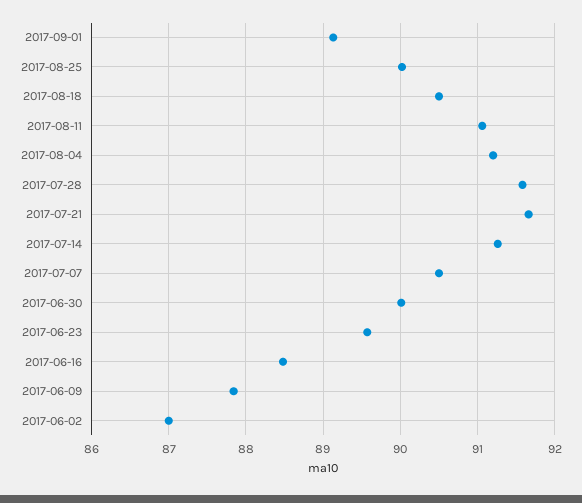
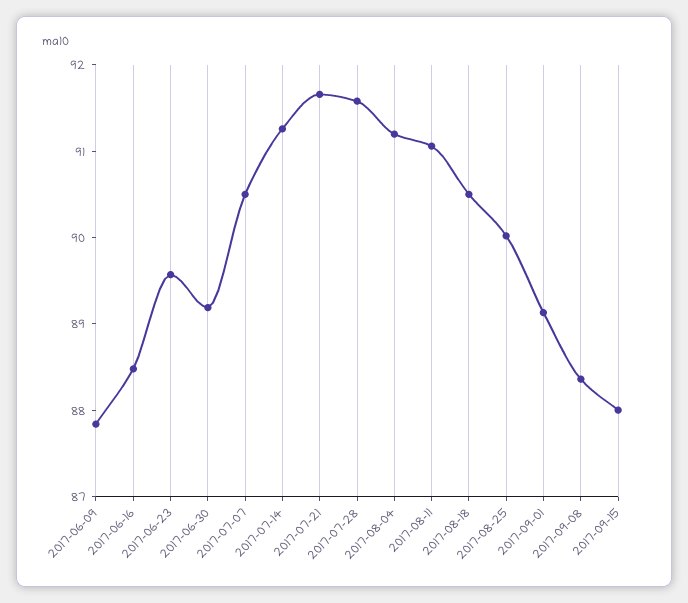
2017-06-30: 90 -> 89.2
2017-06-02: 87 -> none
2017-09-08: none -> 88.4
2017-09-15: none -> 88

